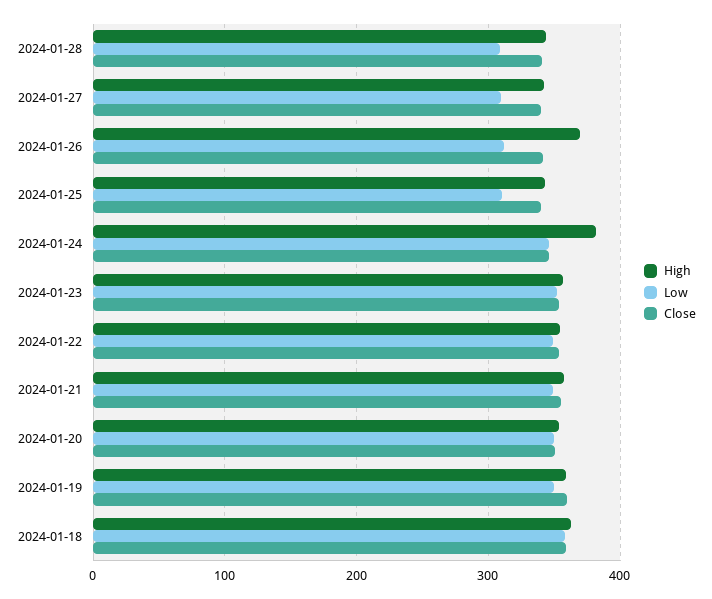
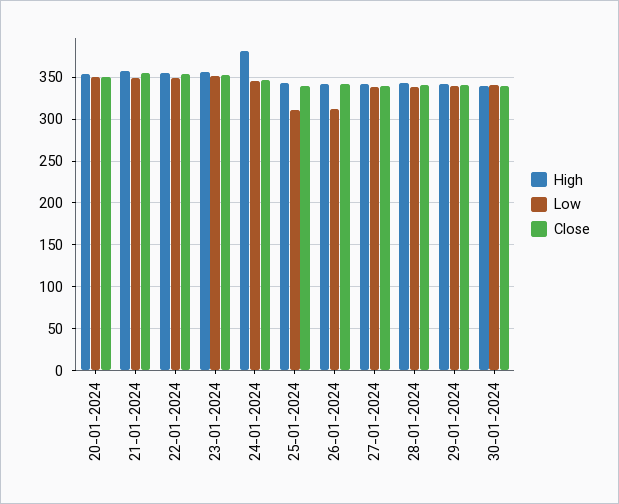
Low, 2024-01-28: 310 -> 340
Low, 2024-01-27: 310 -> 340
High, 2024-01-26: 370 -> 340
High, 2024-01-19: 360 -> none
Low, 2024-01-19: 350 -> none
Close, 2024-01-19: 360 -> none
High, 2024-01-18: 360 -> none
Low, 2024-01-18: 360 -> none
Close, 2024-01-18: 360 -> none
High, 29-01-2024: none -> 340
Low, 29-01-2024: none -> 340
Close, 29-01-2024: none -> 340
High, 30-01-2024: none -> 340
Low, 30-01-2024: none -> 340
Close, 30-01-2024: none -> 340

